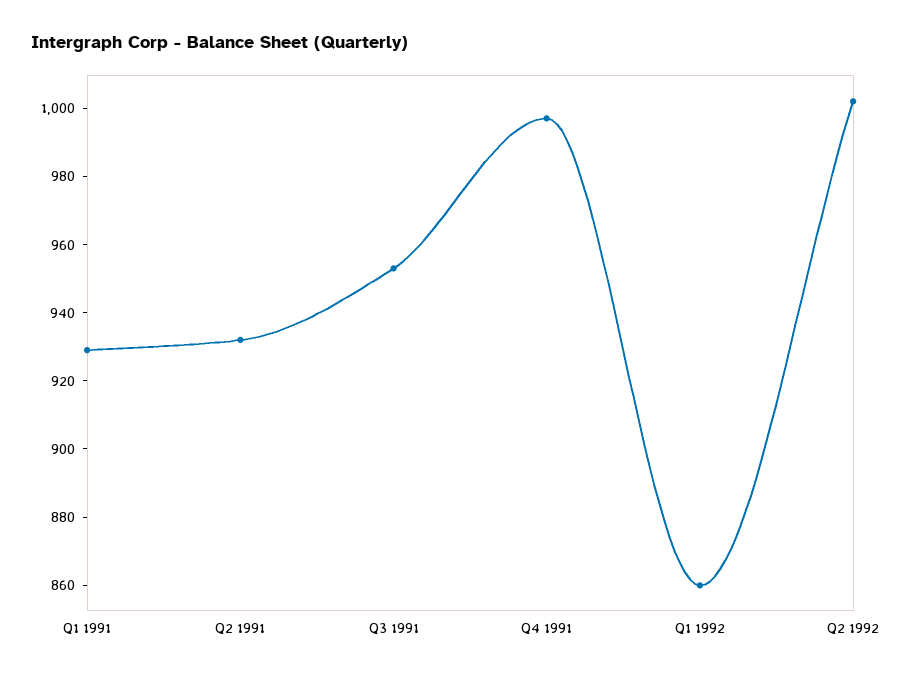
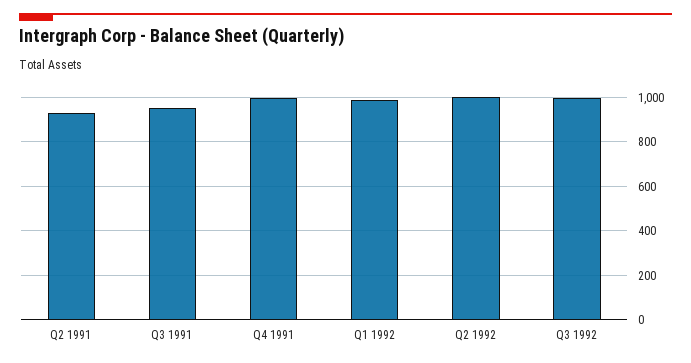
Q1 1991: 930 -> none
Q1 1992: 860 -> 1000
Q3 1992: none -> 1000

